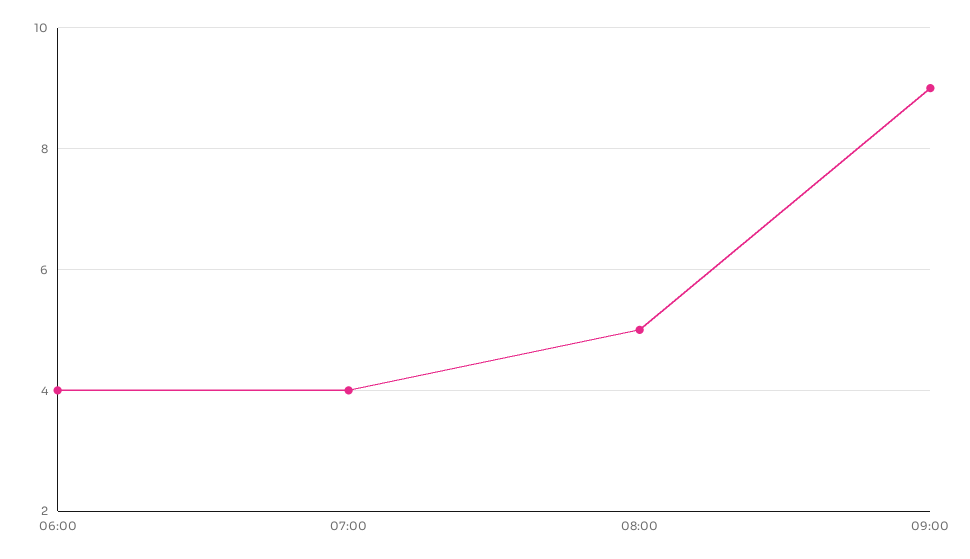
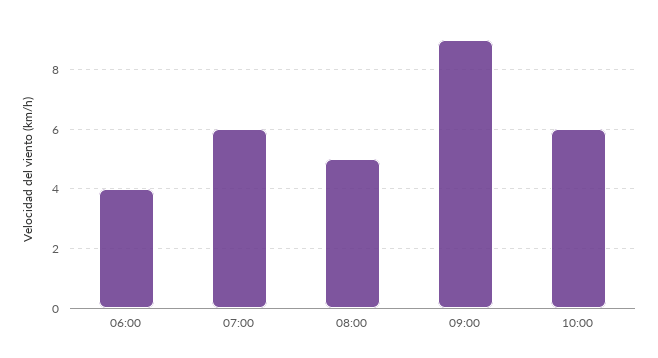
07:00: 4 -> 6
10:00: none -> 6

